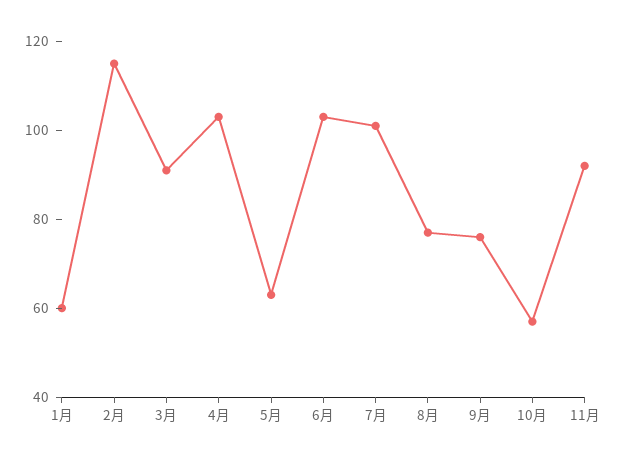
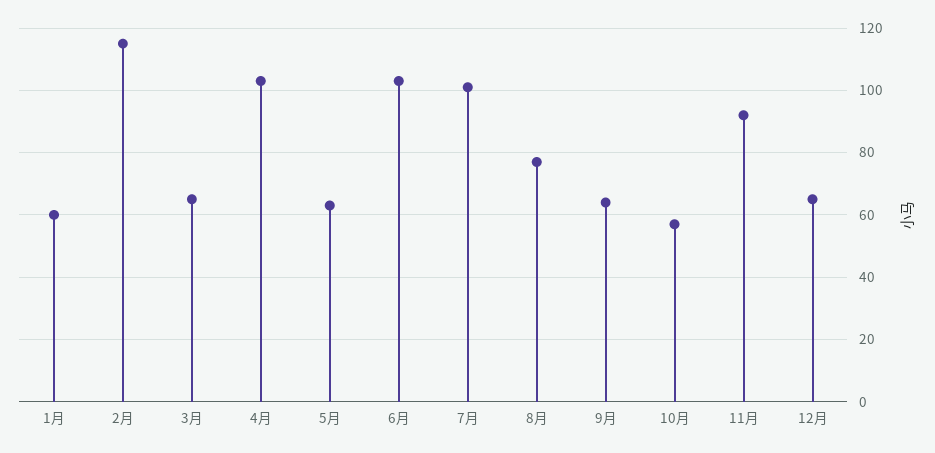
3月: 90 -> 65
9月: 75 -> 65
12月: none -> 65

